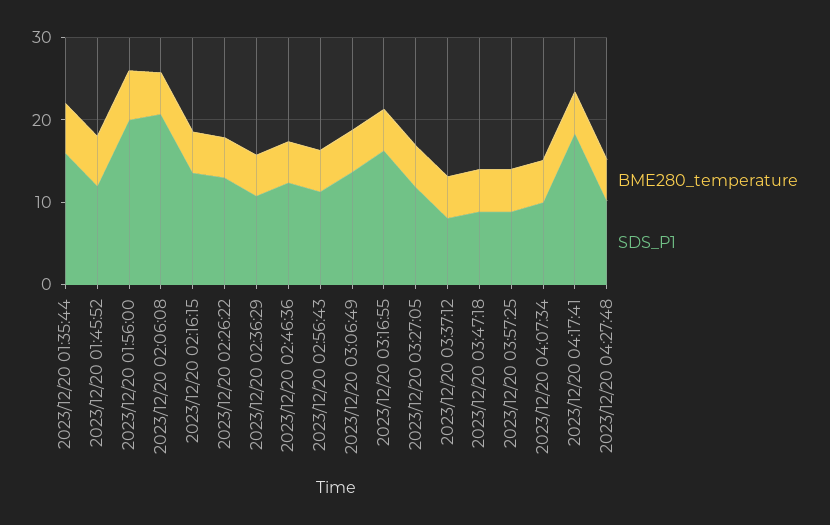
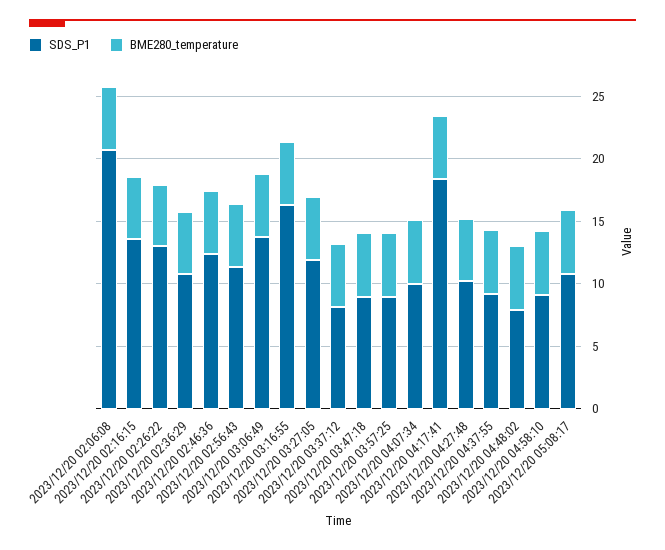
BME280_temperature, 2023/12/20 01:35:44: 6 -> none
SDS_P1, 2023/12/20 01:35:44: 16 -> none
BME280_temperature, 2023/12/20 01:45:52: 6 -> none
SDS_P1, 2023/12/20 01:45:52: 12 -> none
BME280_temperature, 2023/12/20 01:56:00: 6 -> none
SDS_P1, 2023/12/20 01:56:00: 20 -> none
SDS_P1, 2023/12/20 04:37:55: none -> 9
BME280_temperature, 2023/12/20 04:37:55: none -> 5
SDS_P1, 2023/12/20 04:48:02: none -> 8
BME280_temperature, 2023/12/20 04:48:02: none -> 5
SDS_P1, 2023/12/20 04:58:10: none -> 9
BME280_temperature, 2023/12/20 04:58:10: none -> 5
SDS_P1, 2023/12/20 05:08:17: none -> 11
BME280_temperature, 2023/12/20 05:08:17: none -> 5

